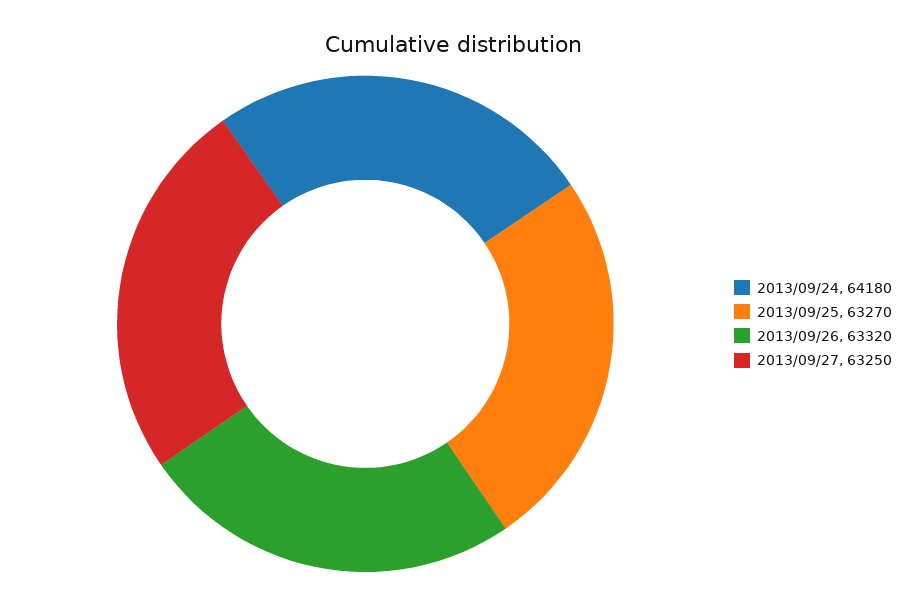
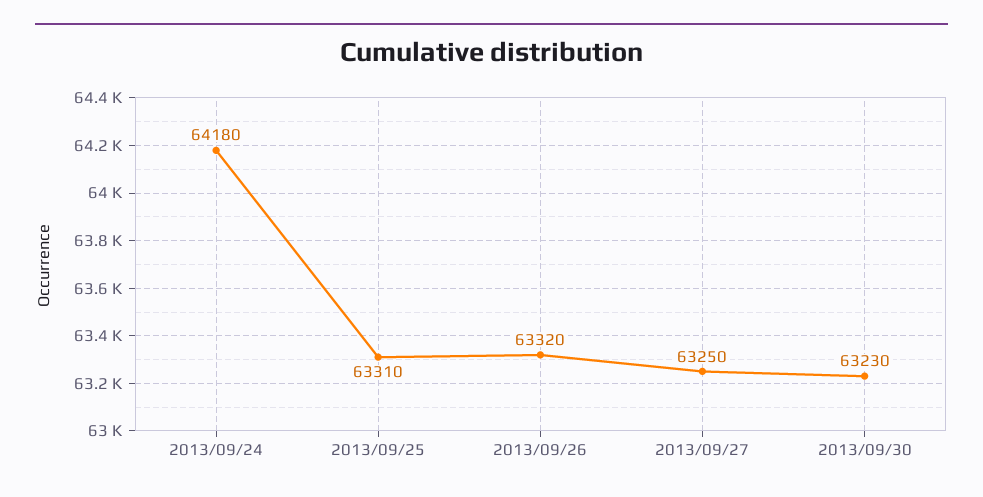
2013/09/25: 63270 -> 63310
2013/09/30: none -> 63230

